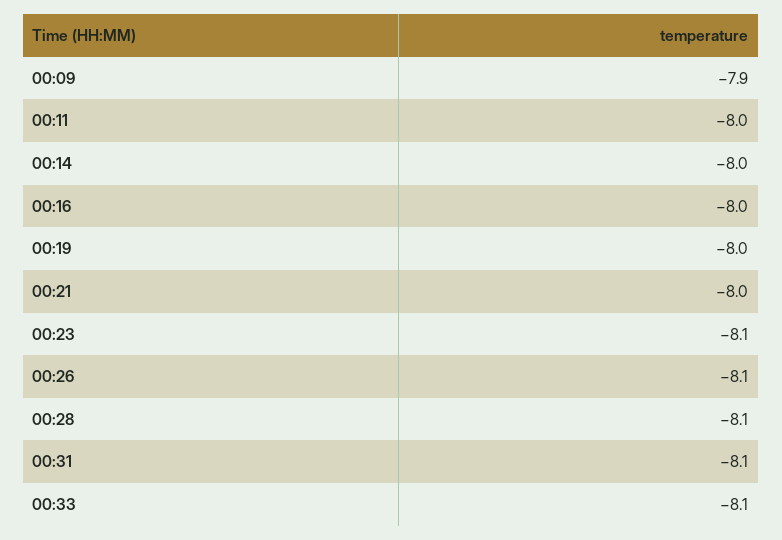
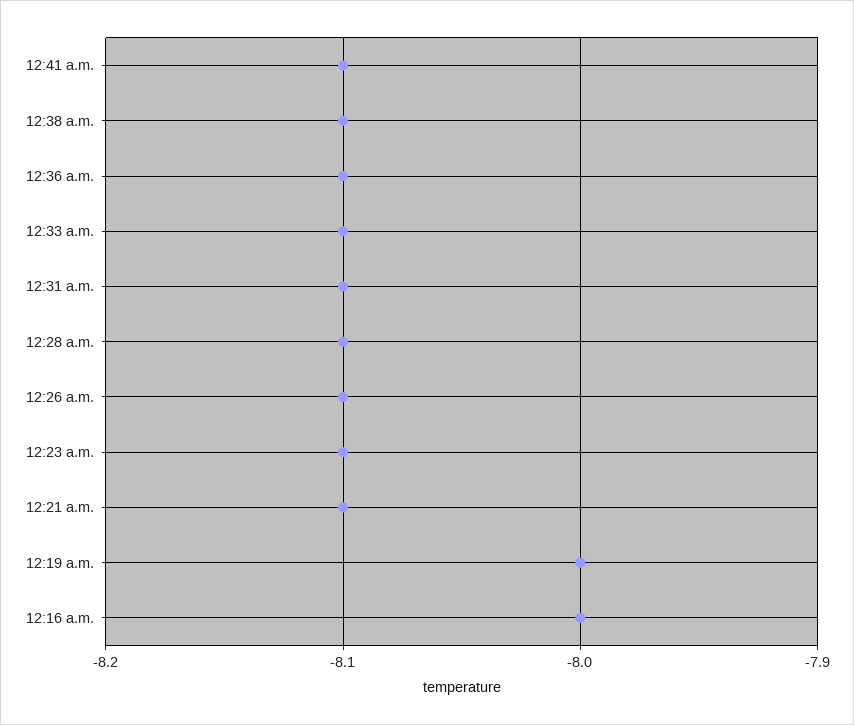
00:09: -7.9 -> none
00:11: -8 -> none
00:14: -8 -> none
00:21: -8 -> -8.1
12:41 a.m.: none -> -8.1
12:38 a.m.: none -> -8.1
12:36 a.m.: none -> -8.1

